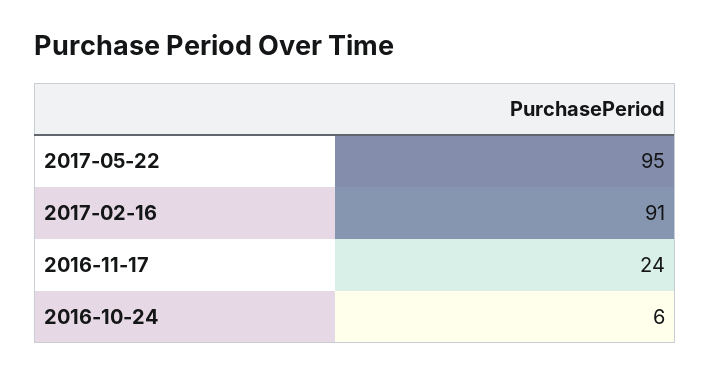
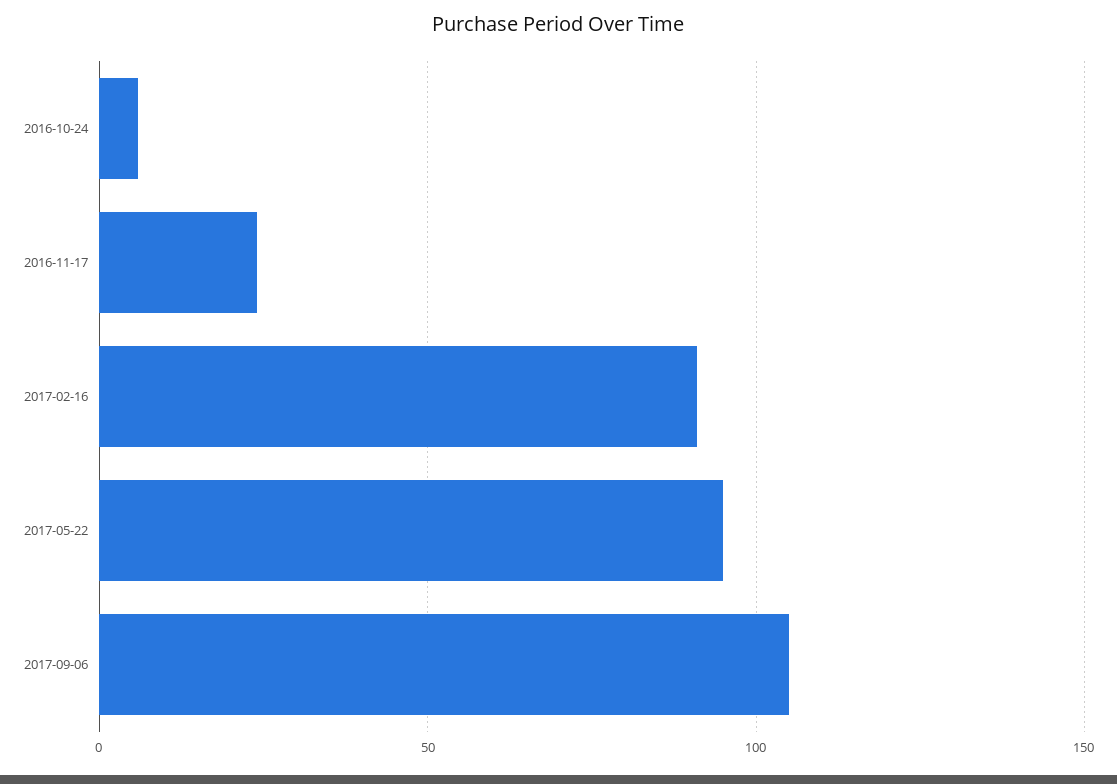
2017-09-06: none -> 105

